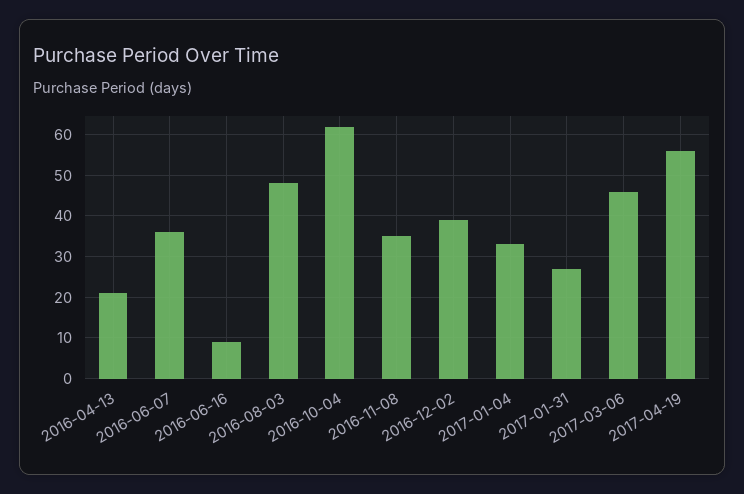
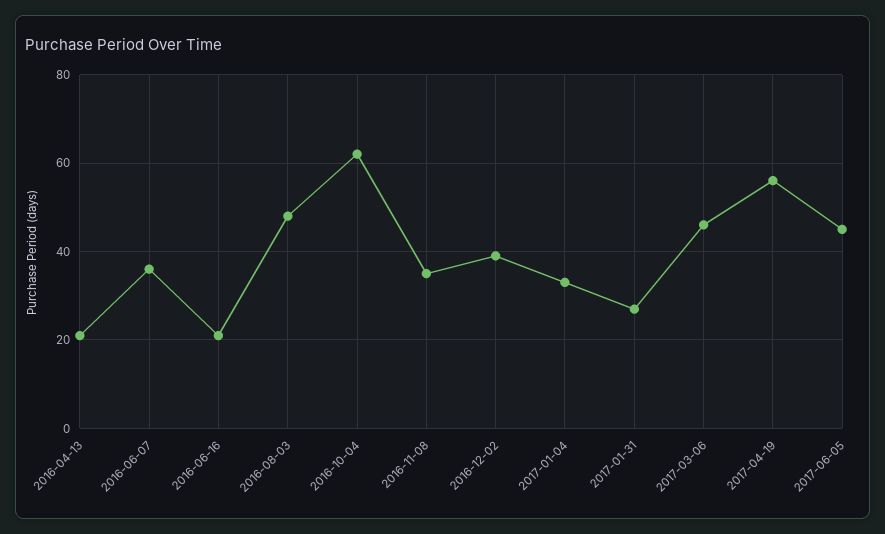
2016-06-16: 10 -> 20
2017-06-05: none -> 45

